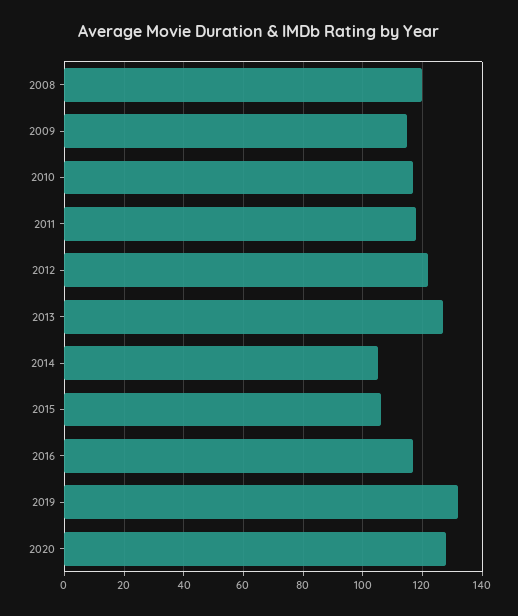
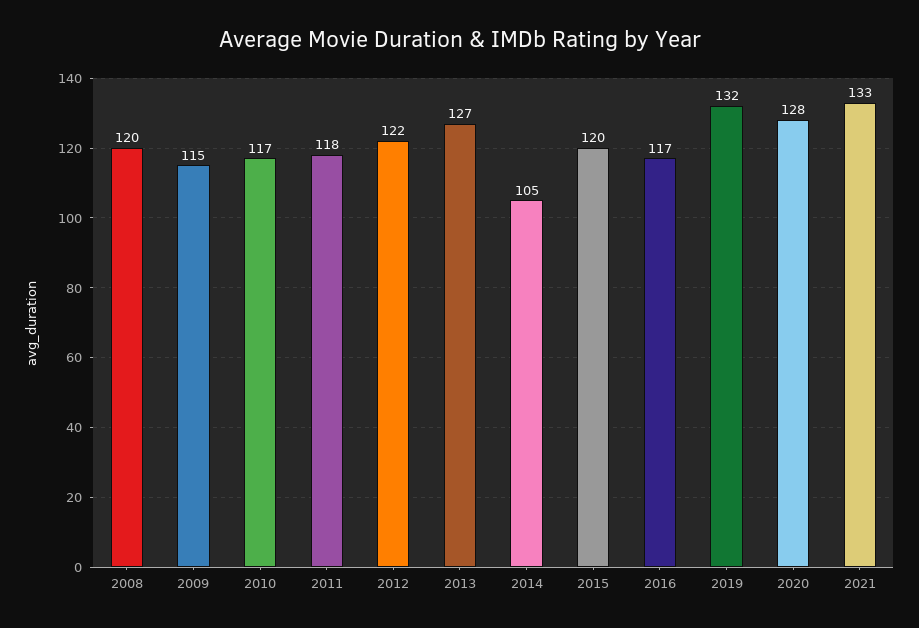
2015: 105 -> 120
2021: none -> 133

